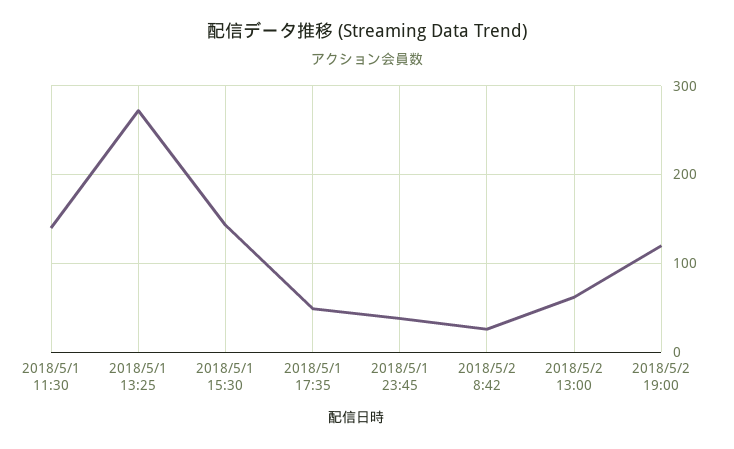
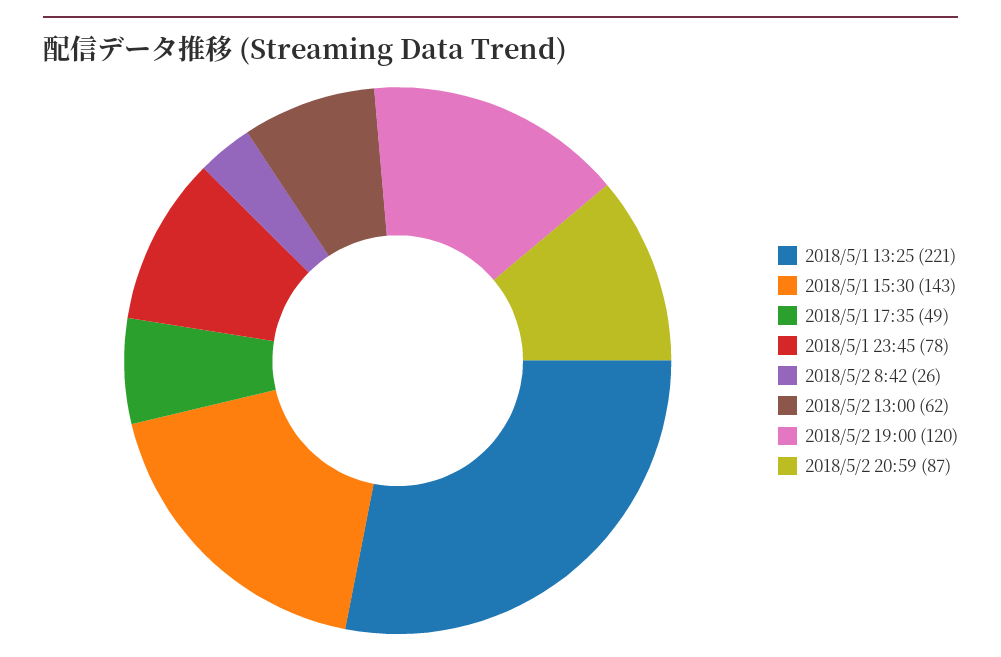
2018/5/1 11:30: 140 -> none
2018/5/1 13:25: 270 -> 221
2018/5/1 23:45: 40 -> 78
2018/5/2 20:59: none -> 87

